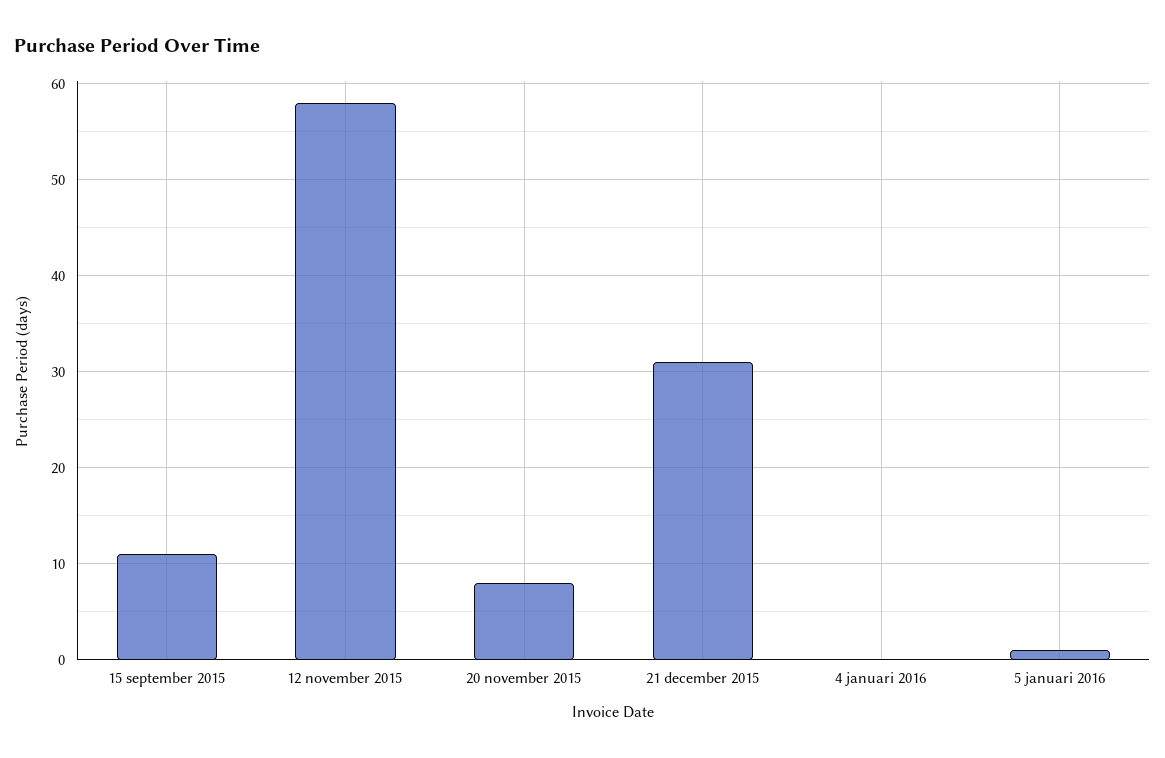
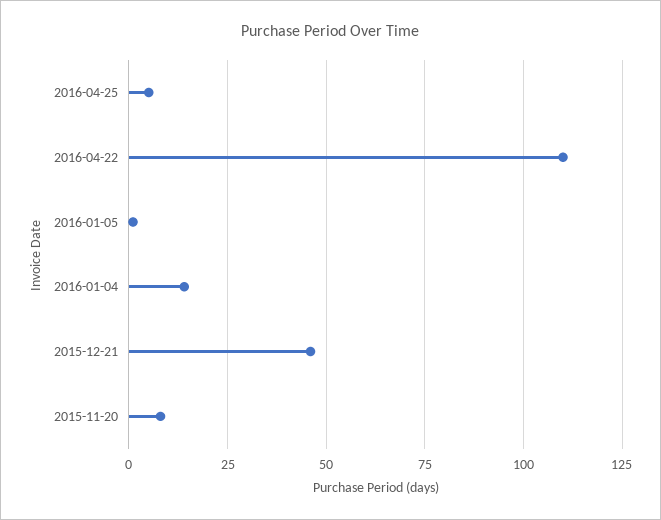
15 september 2015: 11 -> none
12 november 2015: 58 -> none
21 december 2015: 31 -> 45
4 januari 2016: 0 -> 15
2016-04-25: none -> 5
2016-04-22: none -> 110

